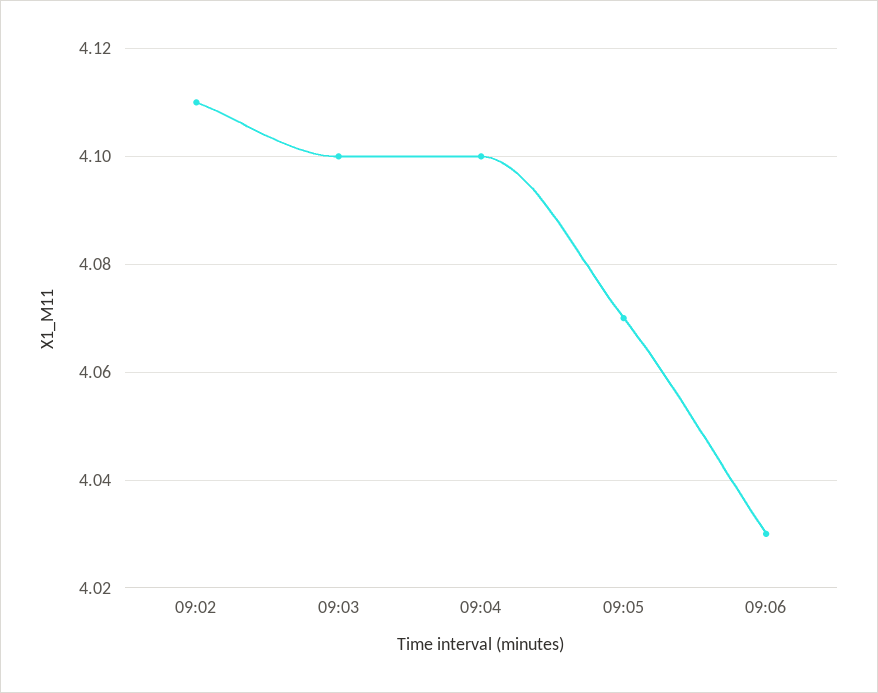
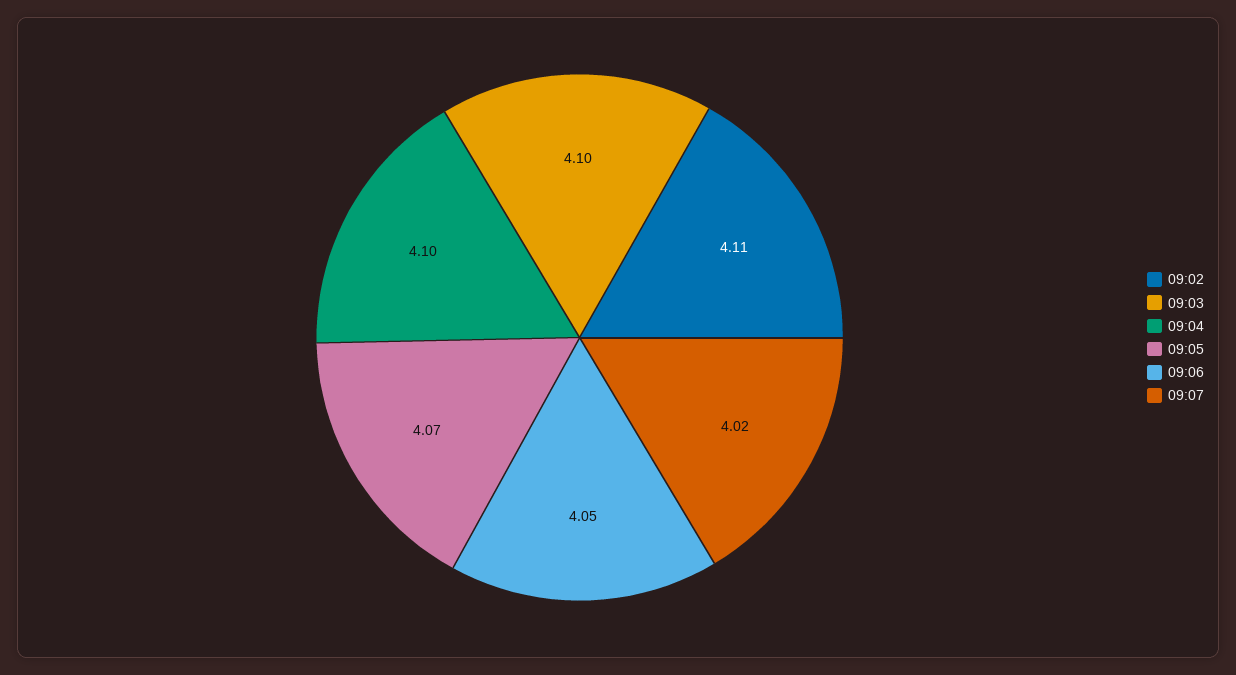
09:06: 4.03 -> 4.05
09:07: none -> 4.02

